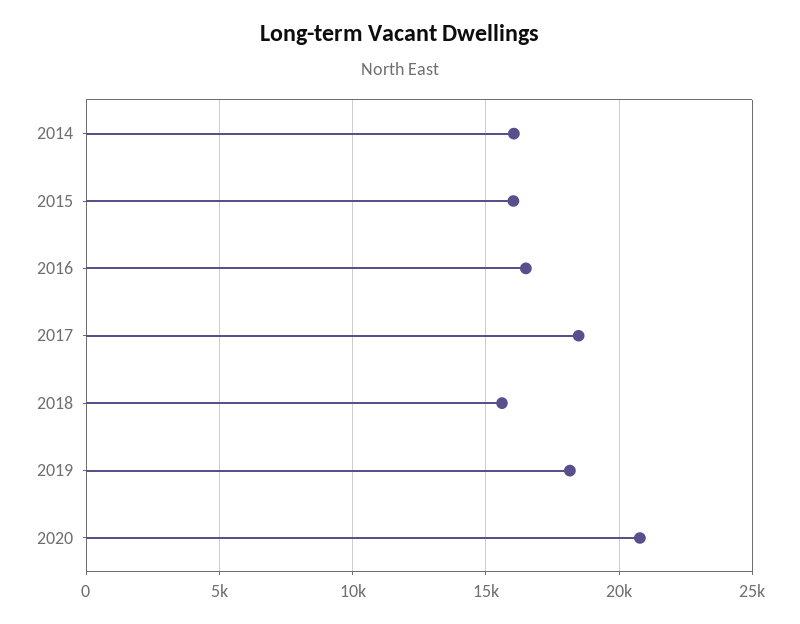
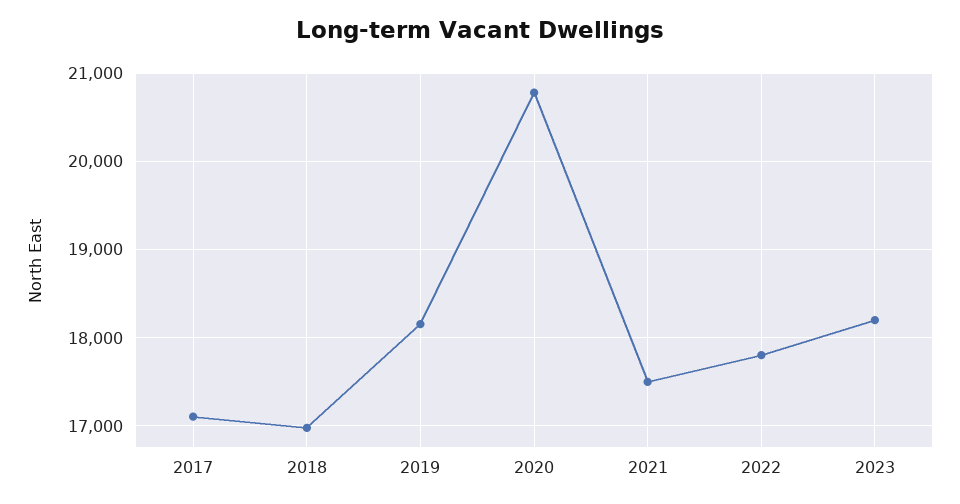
2014: 16000 -> none
2015: 16000 -> none
2016: 16500 -> none
2017: 18500 -> 17100
2018: 15500 -> 17000
2021: none -> 17500
2022: none -> 17800
2023: none -> 18200

